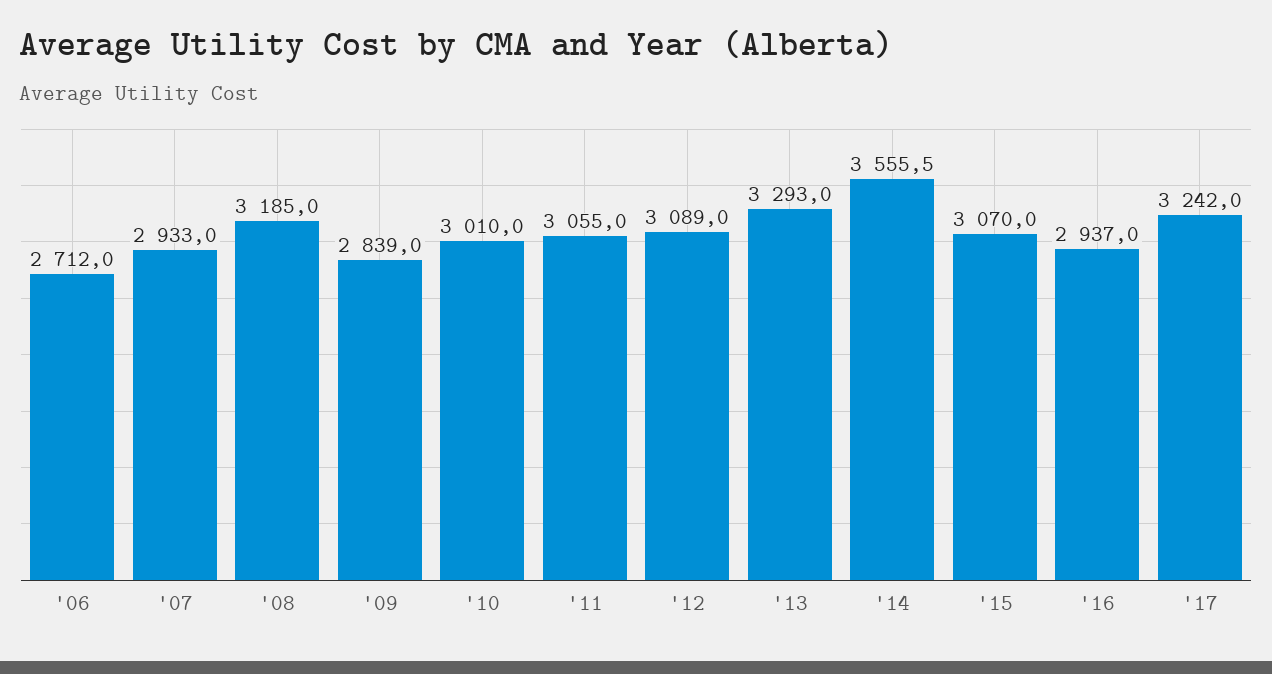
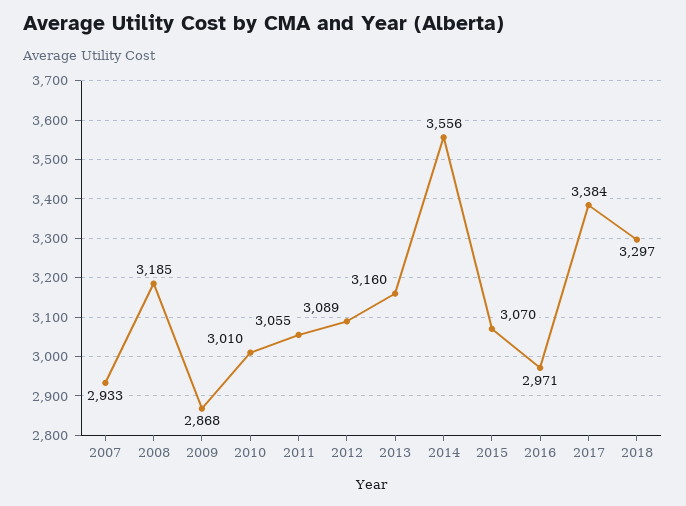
'06: 2712 -> none
'09: 2839 -> 2868
'13: 3293 -> 3160
'16: 2937 -> 2971
'17: 3242 -> 3384
2018: none -> 3297

